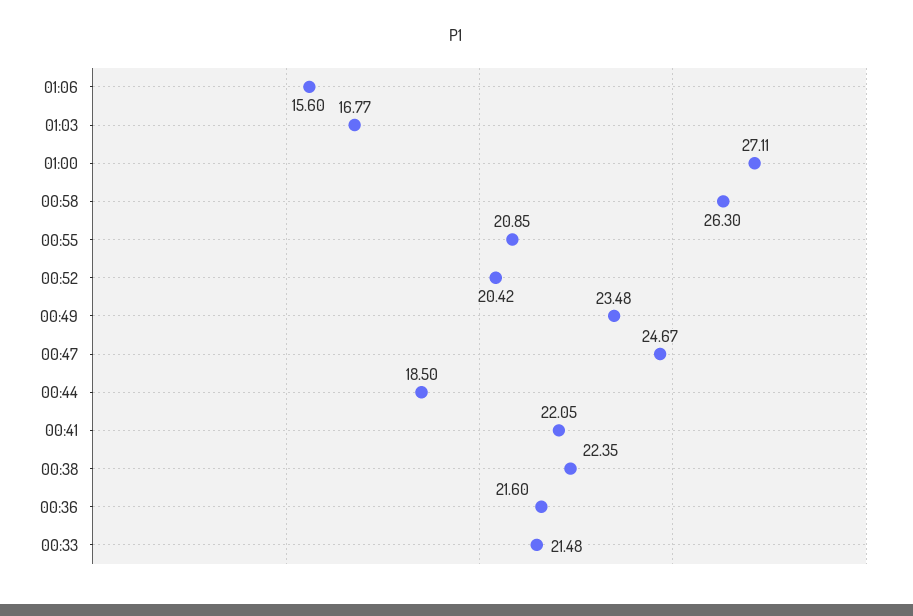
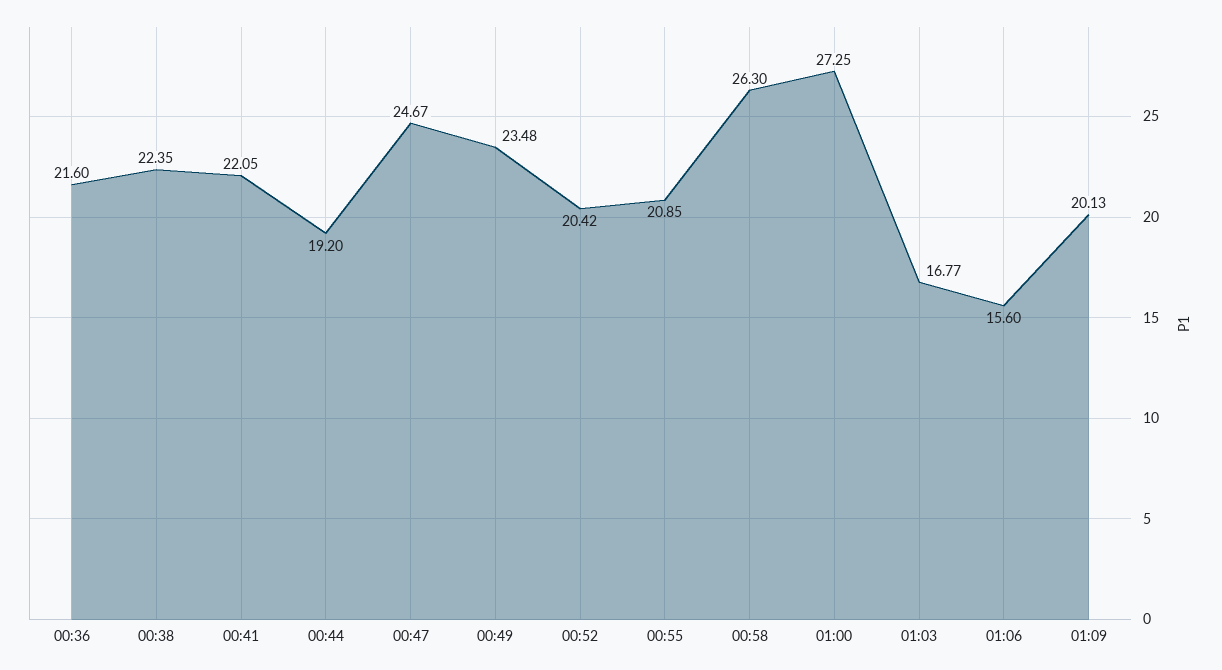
01:00: 27.11 -> 27.25
00:44: 18.5 -> 19.2
00:33: 21.48 -> none
01:09: none -> 20.13

